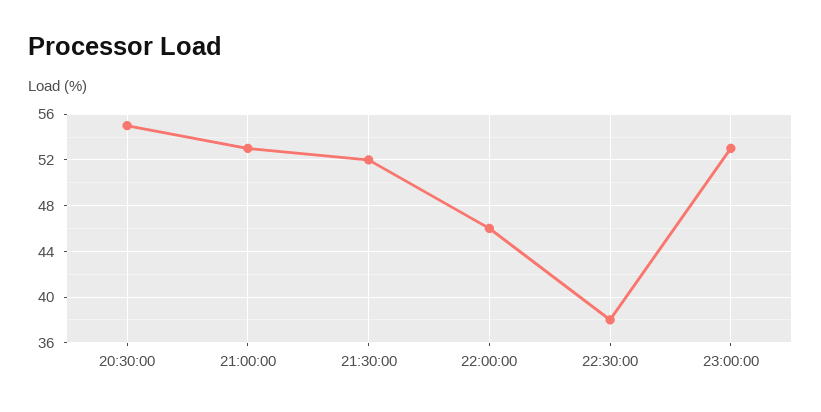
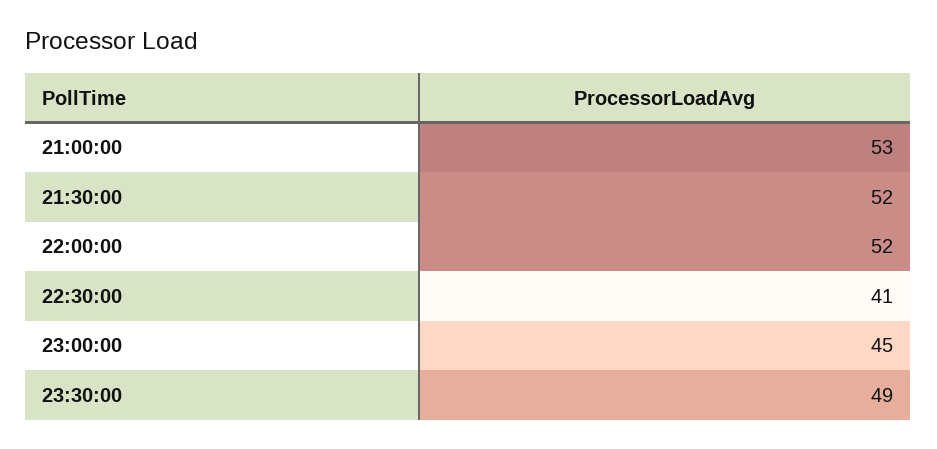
20:30:00: 55 -> none
22:00:00: 46 -> 52
22:30:00: 38 -> 41
23:00:00: 53 -> 45
23:30:00: none -> 49

